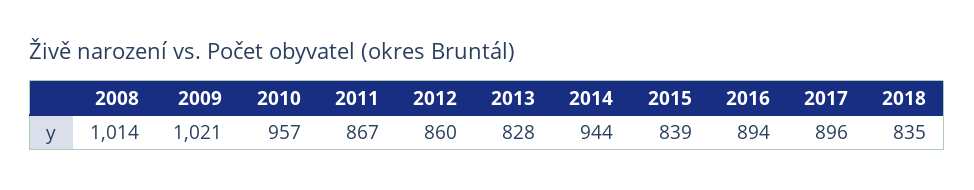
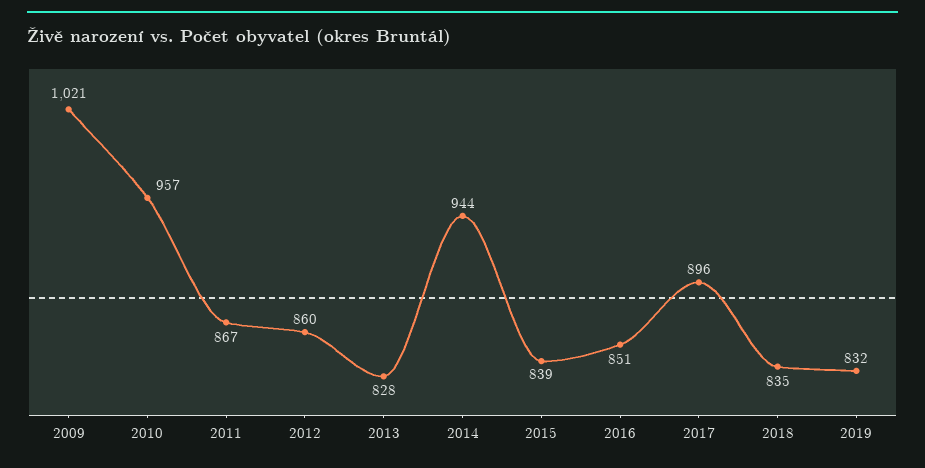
2008: 1014 -> none
2016: 894 -> 851
2019: none -> 832

